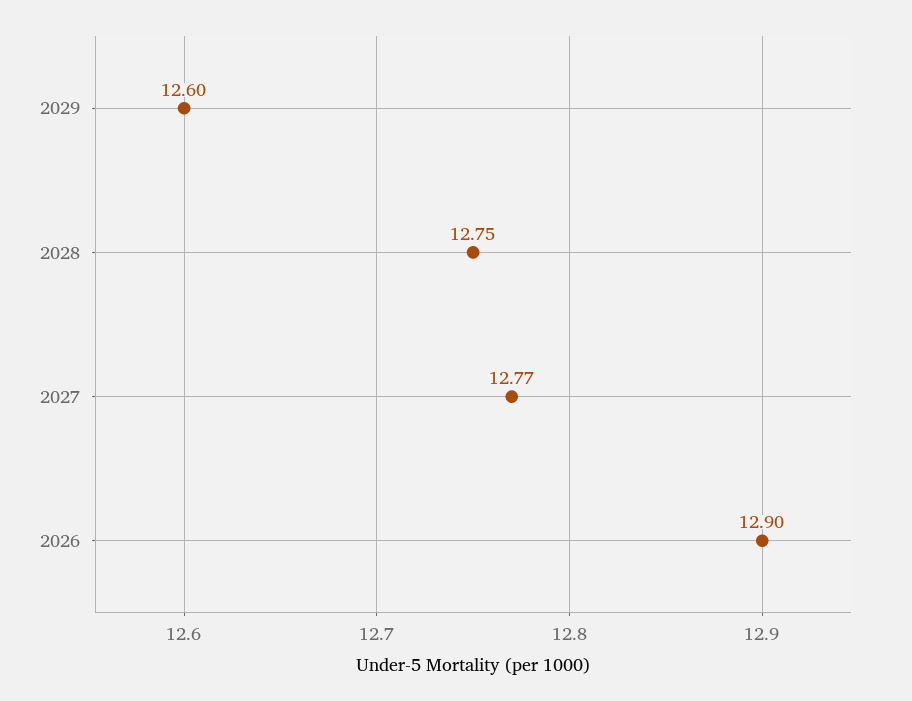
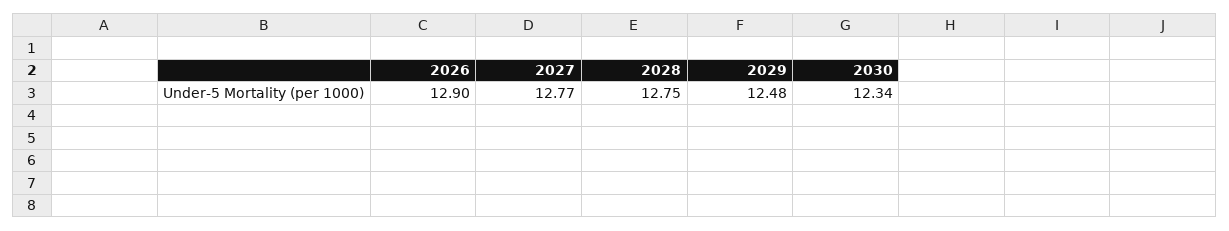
2029: 12.6 -> 12.48
2030: none -> 12.34

